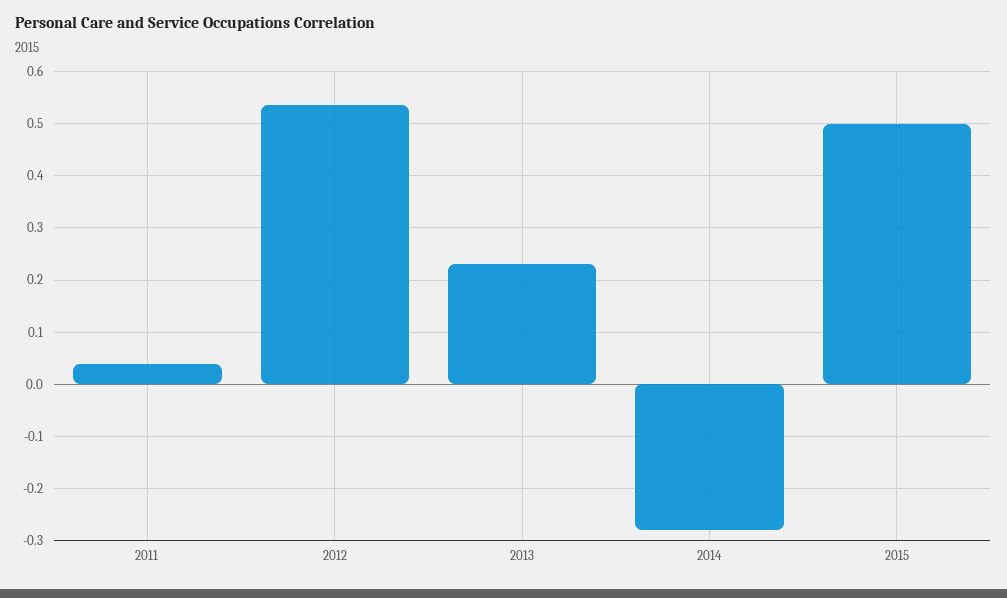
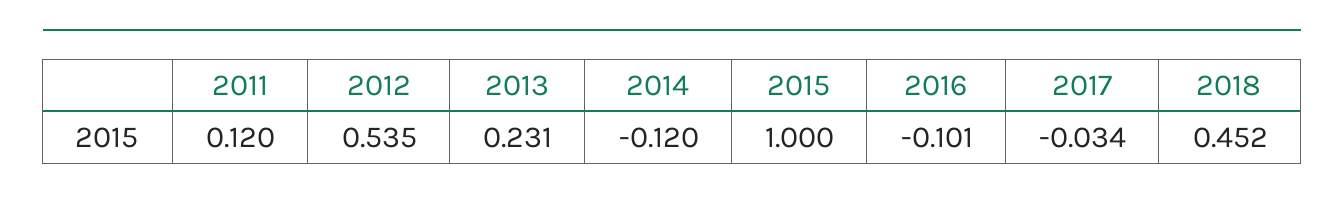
2011: 0.04 -> 0.12
2014: -0.28 -> -0.12
2015: 0.5 -> 1
2016: none -> -0.101
2017: none -> -0.034
2018: none -> 0.452

